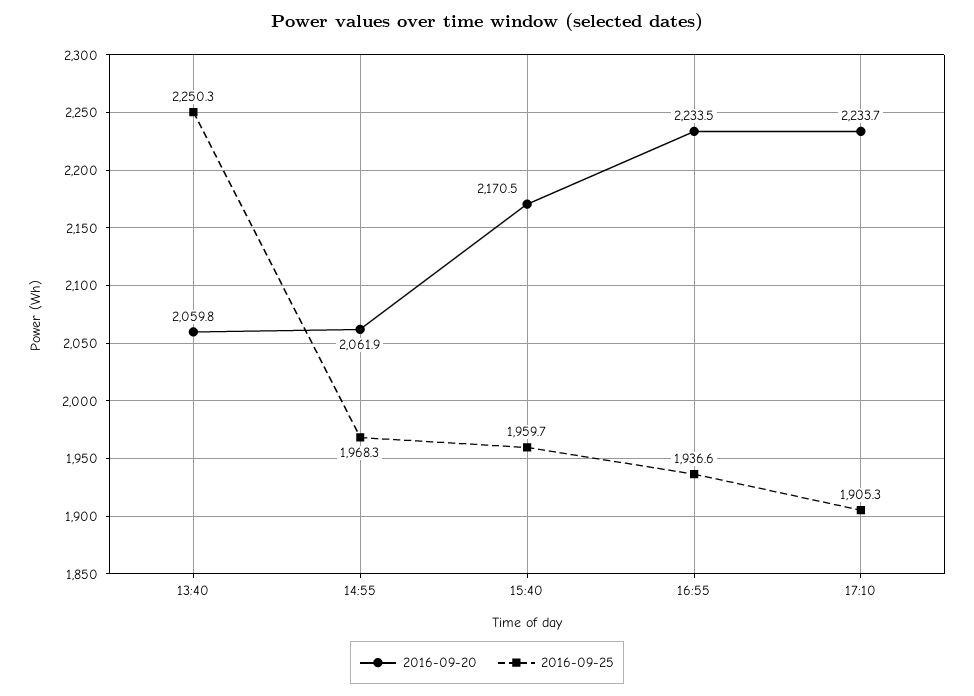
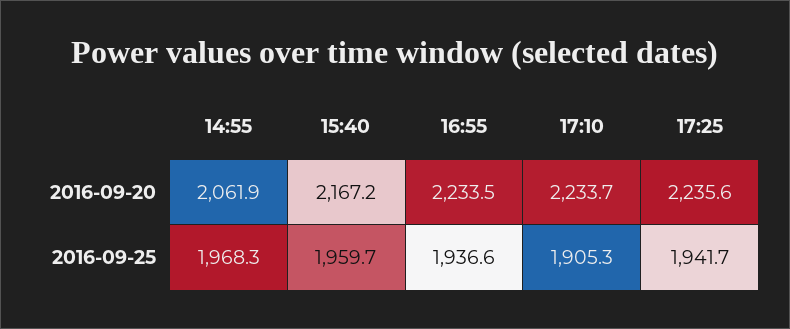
2016-09-20, 13:40: 2059.8 -> none
2016-09-25, 13:40: 2250.3 -> none
2016-09-20, 15:40: 2170.5 -> 2167.2
2016-09-20, 17:25: none -> 2235.6
2016-09-25, 17:25: none -> 1941.7

